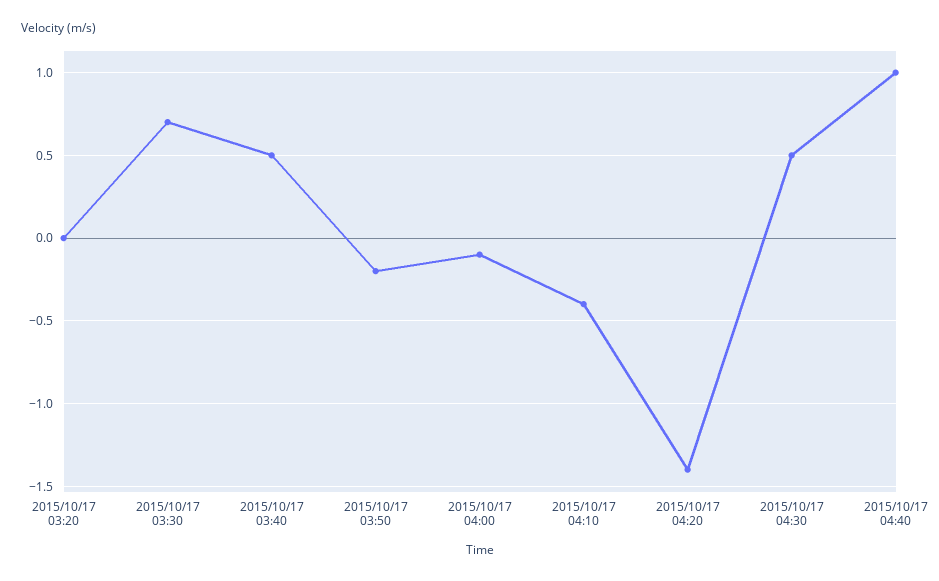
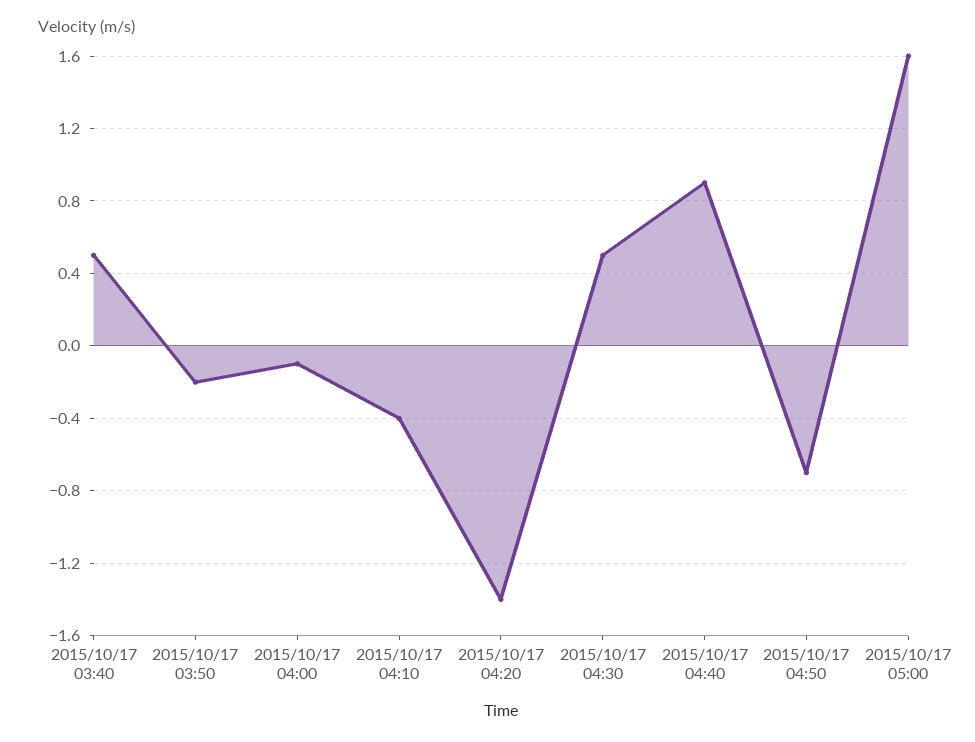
2015/10/17 03:20: 0 -> none
2015/10/17 03:30: 0.7 -> none
2015/10/17 04:40: 1 -> 0.9
2015/10/17 04:50: none -> -0.7
2015/10/17 05:00: none -> 1.6

